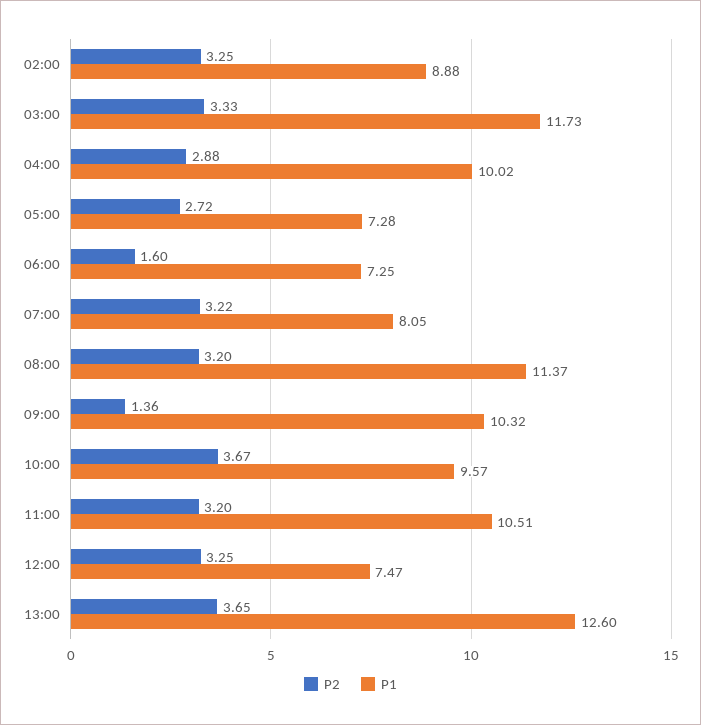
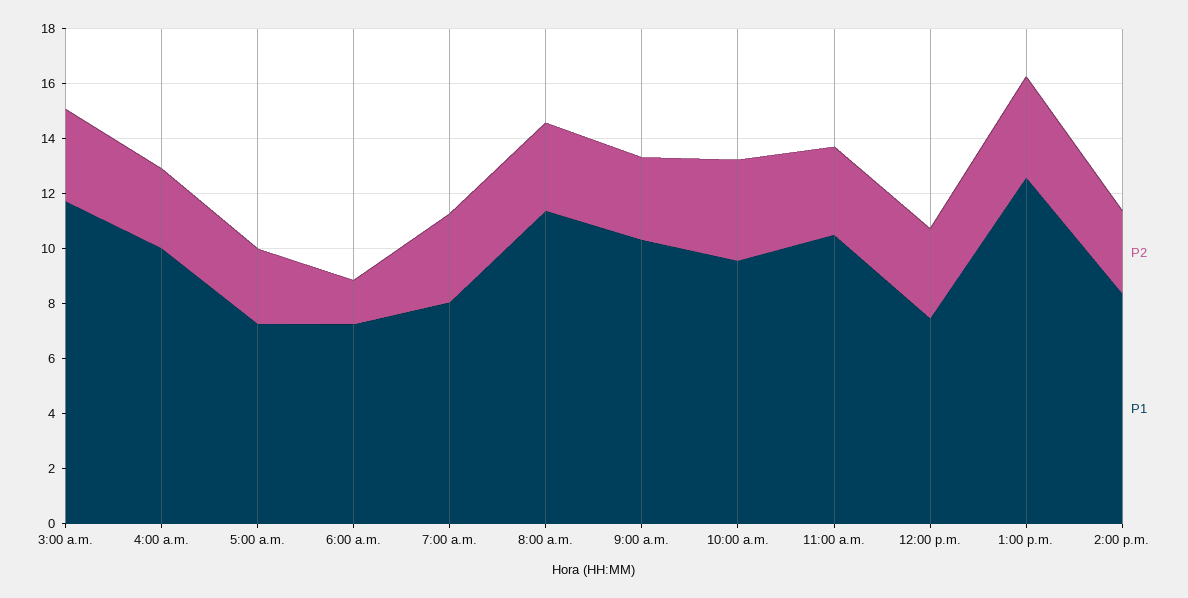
P2, 02:00: 3.25 -> none
P1, 02:00: 8.88 -> none
P2, 09:00: 1.36 -> 3
P2, 2:00 p.m.: none -> 3
P1, 2:00 p.m.: none -> 8.5

